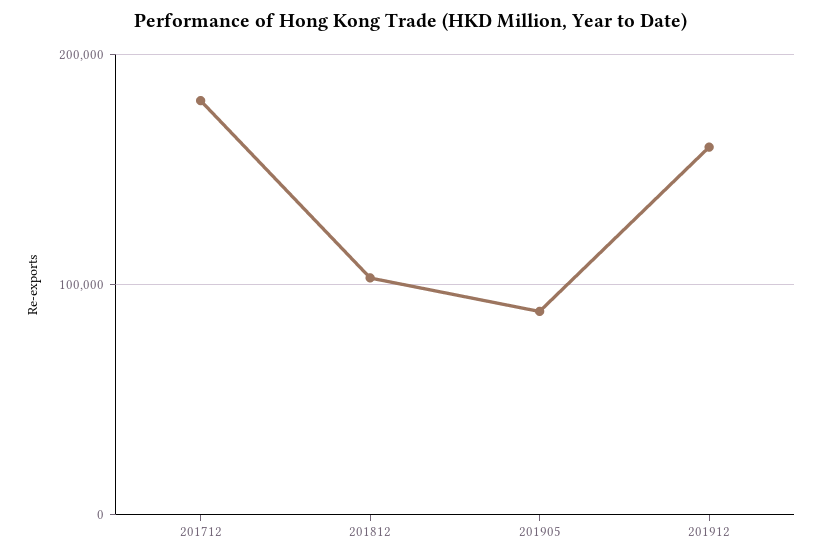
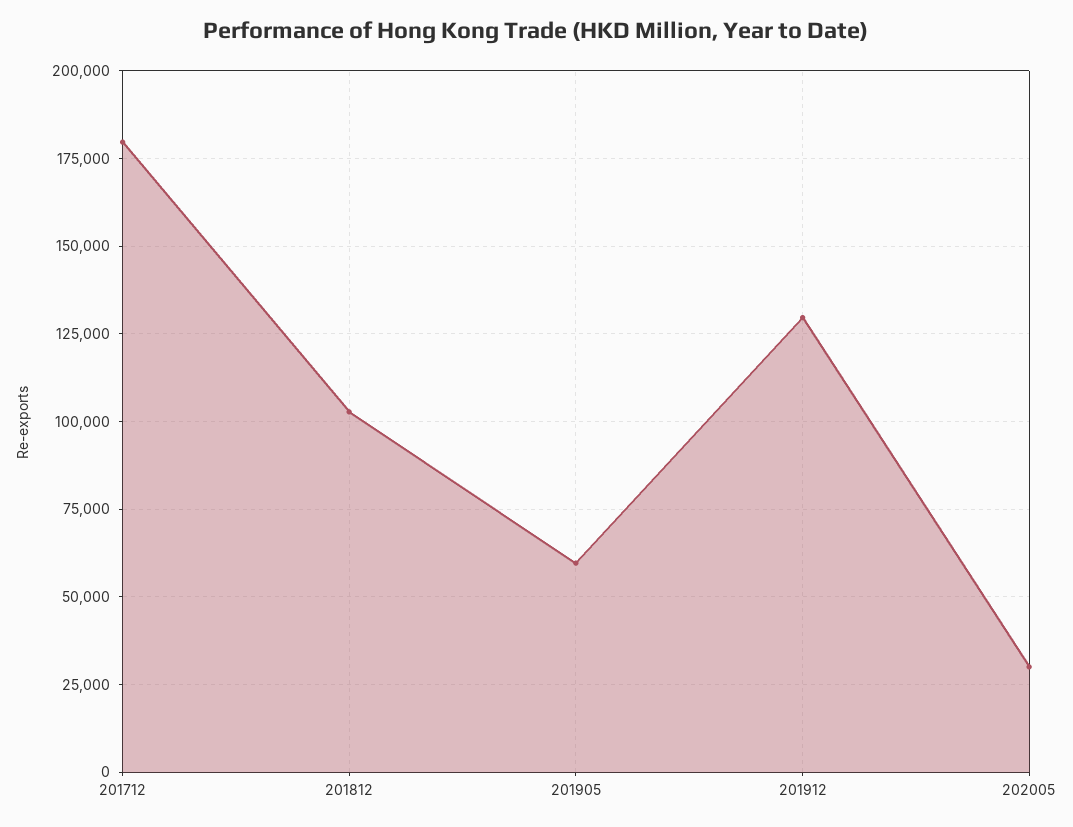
201905: 90000 -> 60000
201912: 160000 -> 130000
202005: none -> 30000

